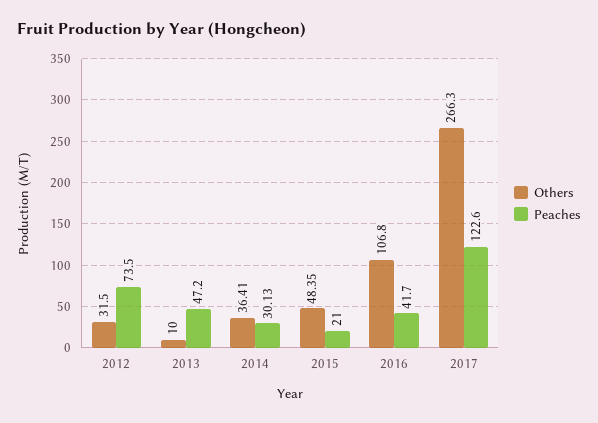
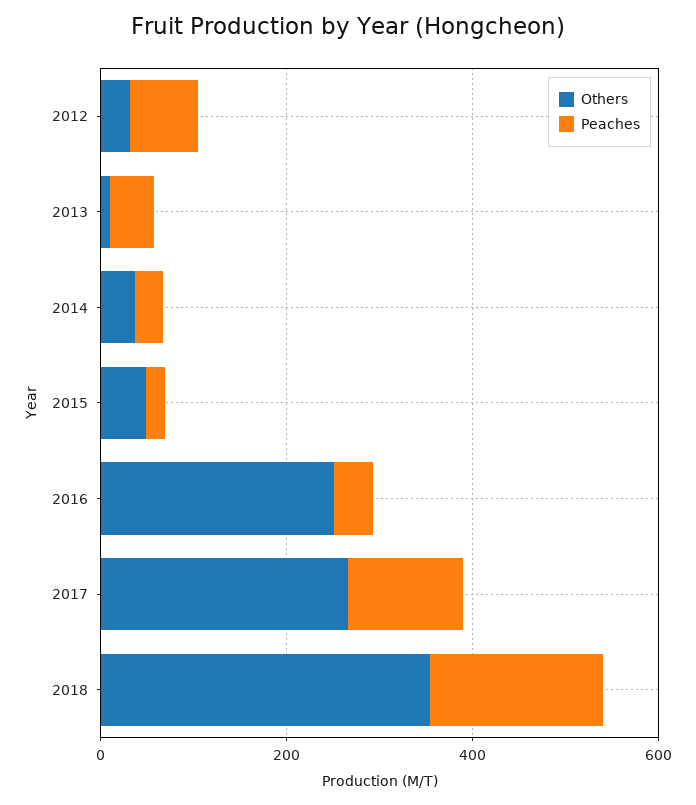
Others, 2016: 106.8 -> 250
Others, 2018: none -> 350
Peaches, 2018: none -> 200

